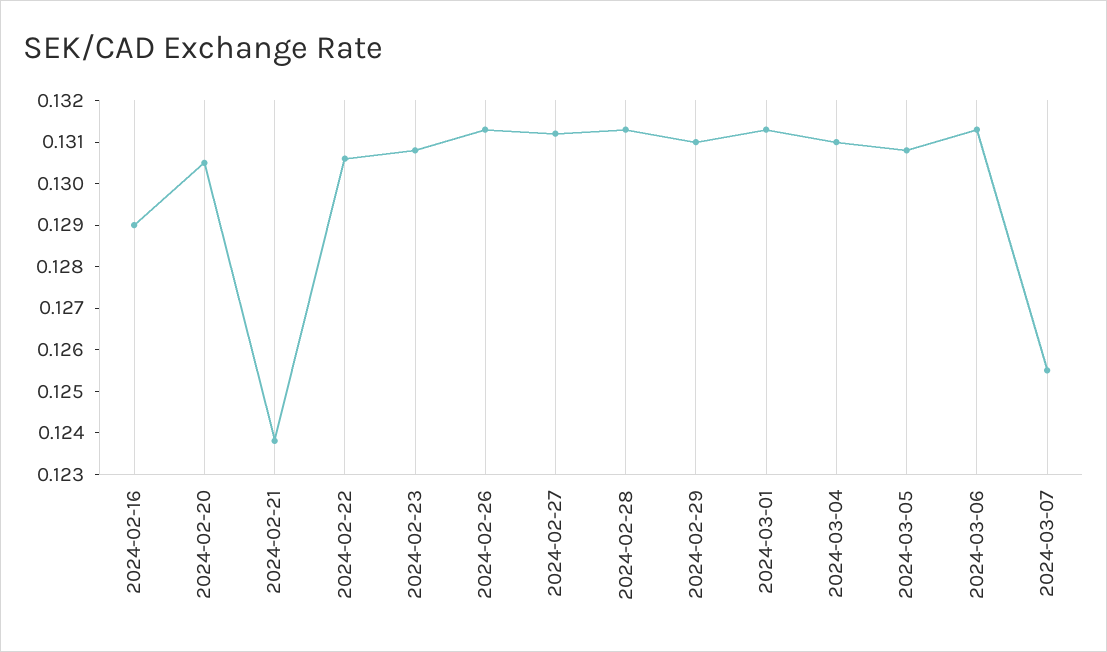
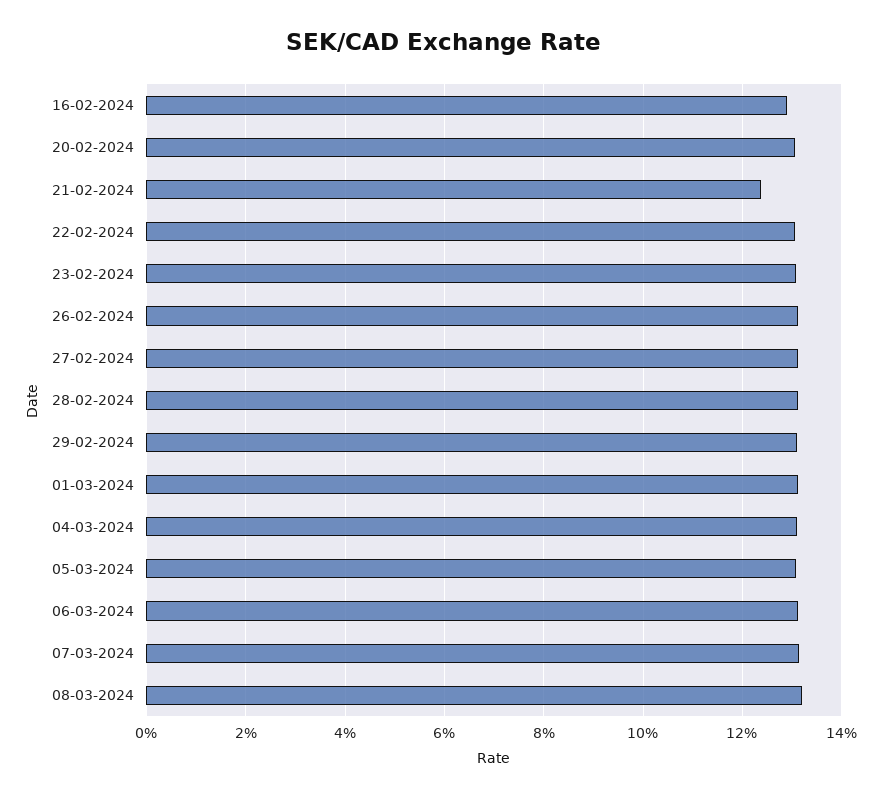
2024-03-07: 0.1255 -> 0.132
08-03-2024: none -> 0.132

